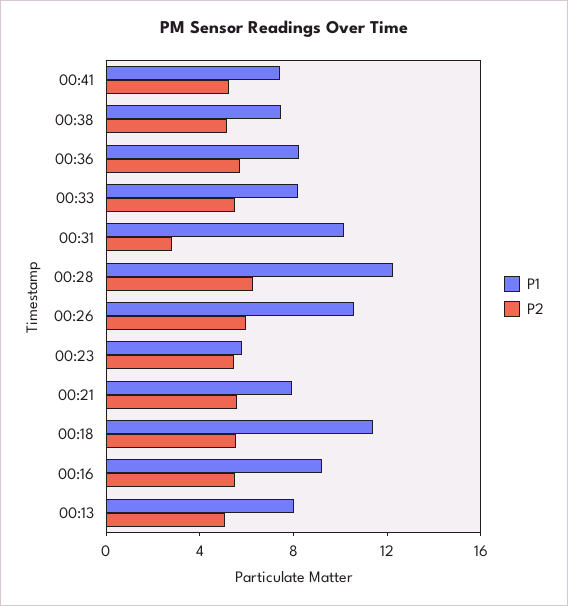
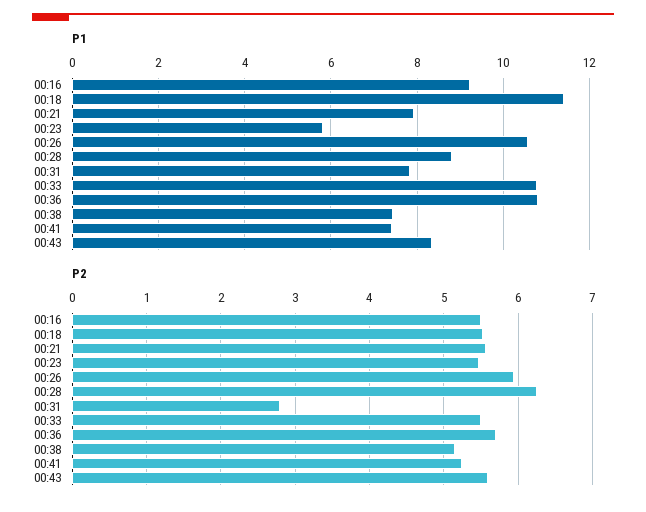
P1, 00:36: 8 -> 10.8
P1, 00:33: 8 -> 10.8
P1, 00:31: 10 -> 7.8
P1, 00:28: 12 -> 8.8
P1, 00:13: 8 -> none
P2, 00:13: 5 -> none
P1, 00:43: none -> 8.4
P2, 00:43: none -> 5.6

